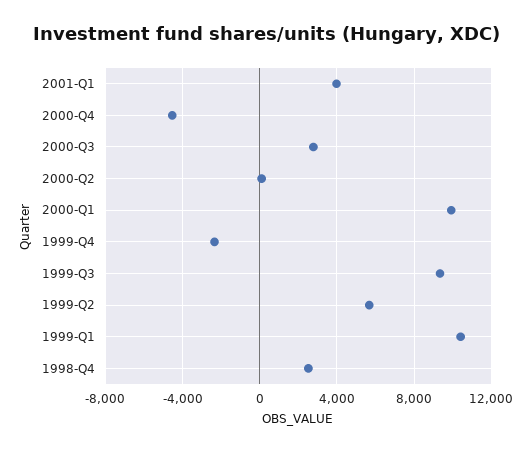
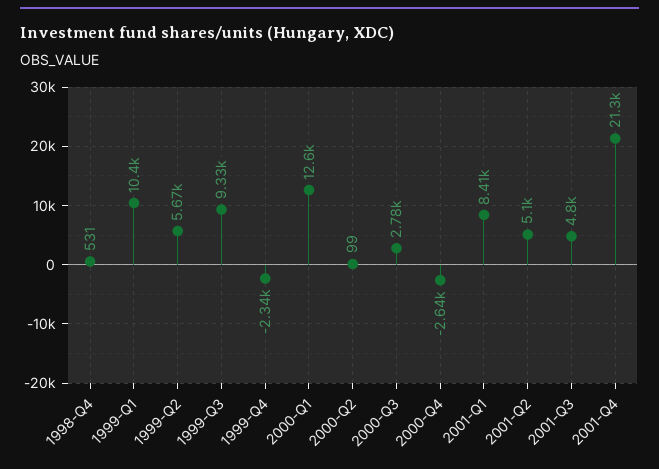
2001-Q1: 4000 -> 8410
2000-Q4: -4500 -> -2640
2000-Q1: 10000 -> 12600
1998-Q4: 2500 -> 531
2001-Q2: none -> 5100
2001-Q3: none -> 4800
2001-Q4: none -> 21300

